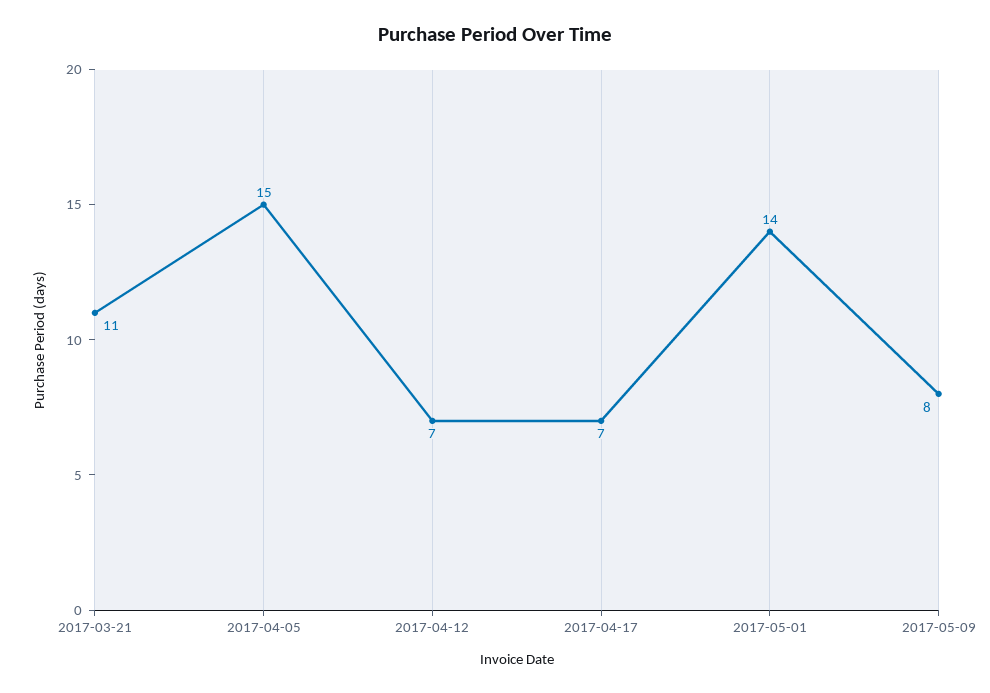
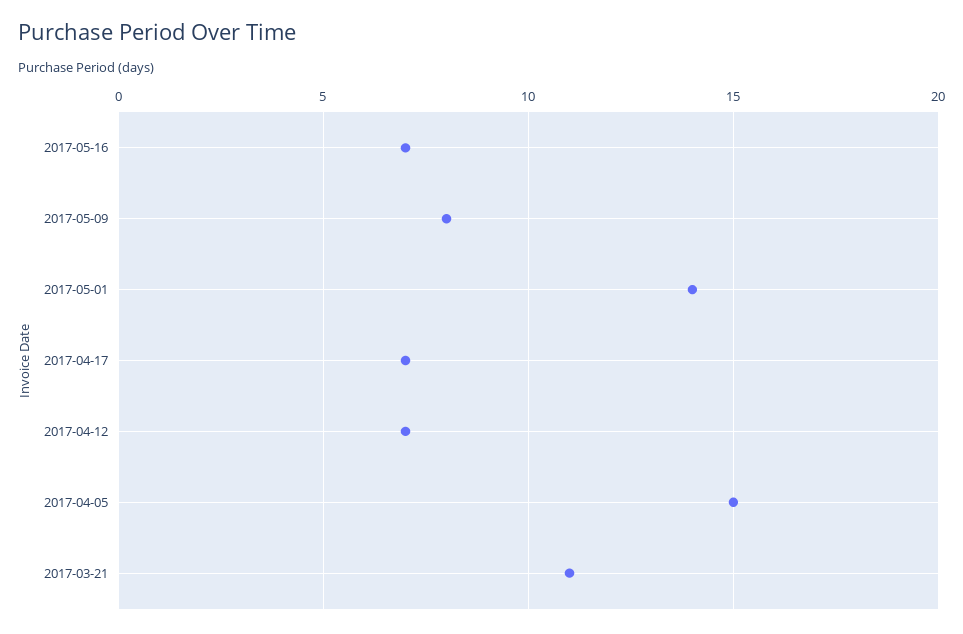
2017-05-16: none -> 7

